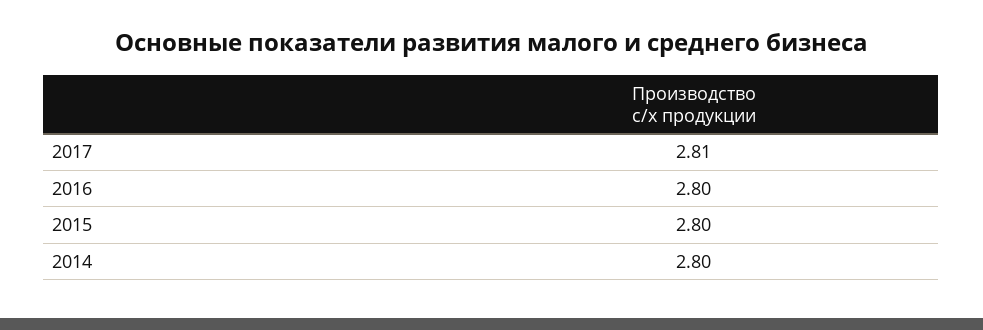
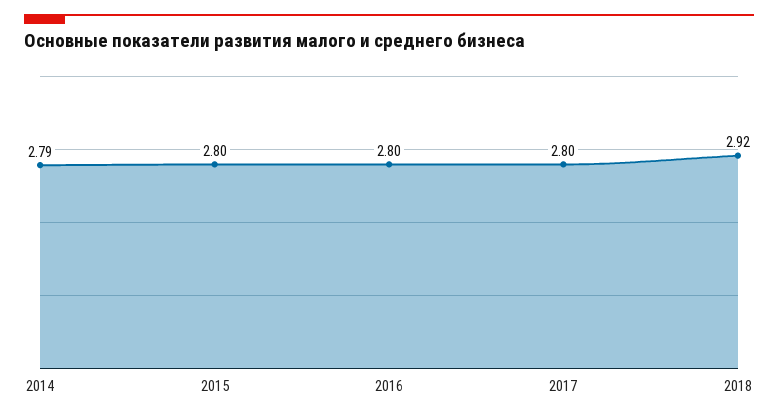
2017: 2.81 -> 2.8
2014: 2.8 -> 2.79
2018: none -> 2.92

